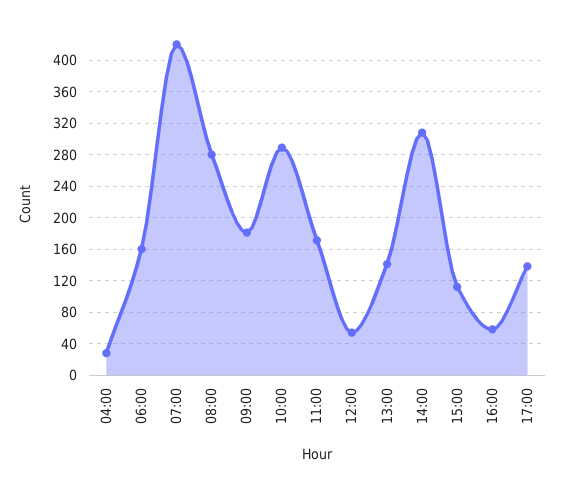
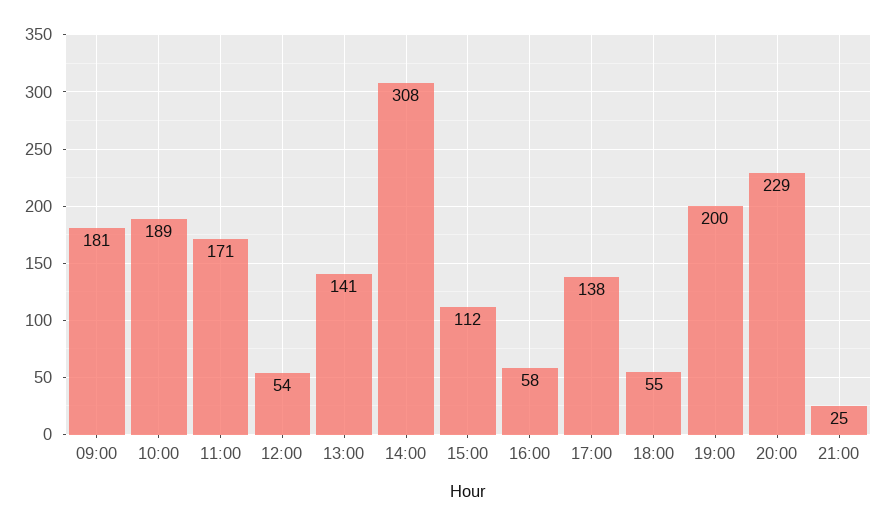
04:00: 30 -> none
06:00: 160 -> none
07:00: 420 -> none
08:00: 280 -> none
10:00: 290 -> 189
18:00: none -> 55
19:00: none -> 200
20:00: none -> 229
21:00: none -> 25

